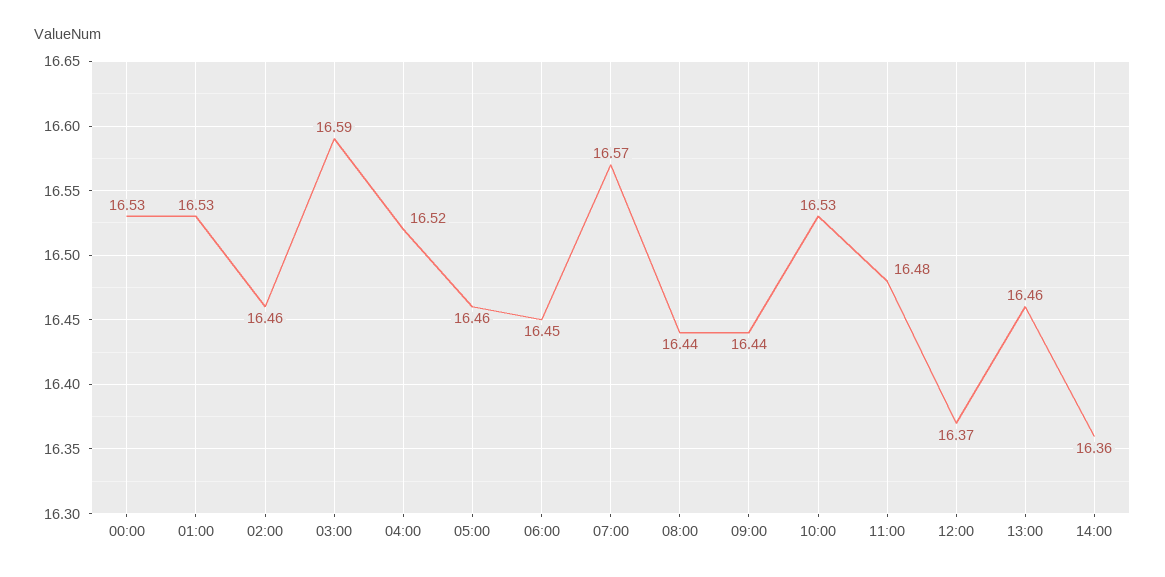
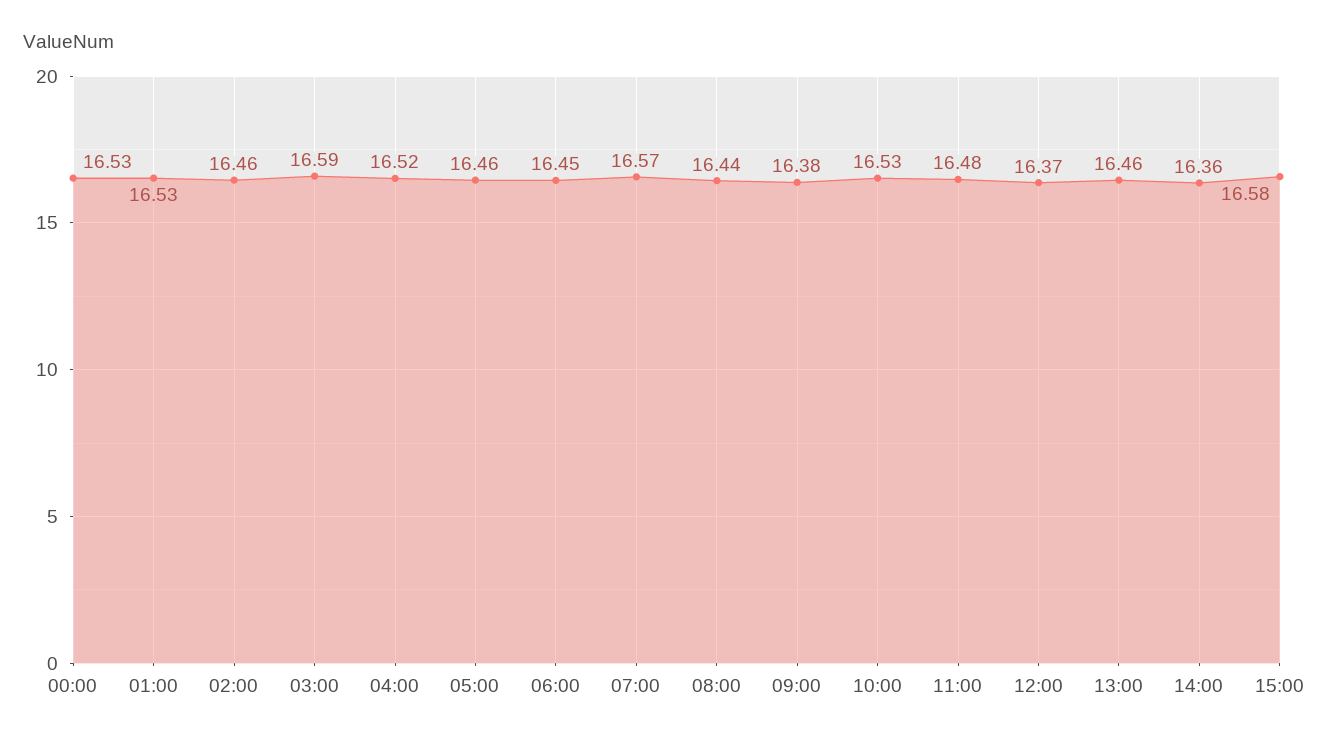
09:00: 16.44 -> 16.38
15:00: none -> 16.58

